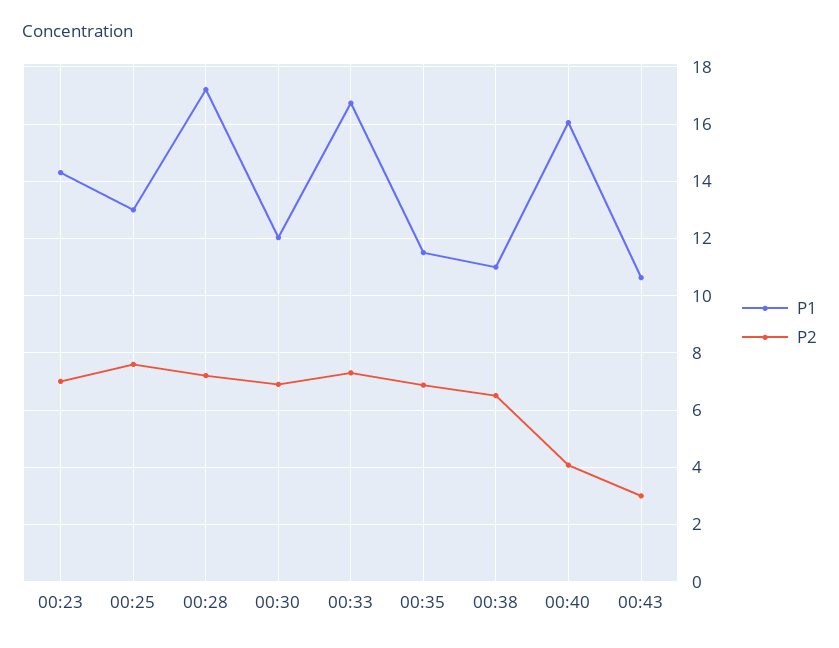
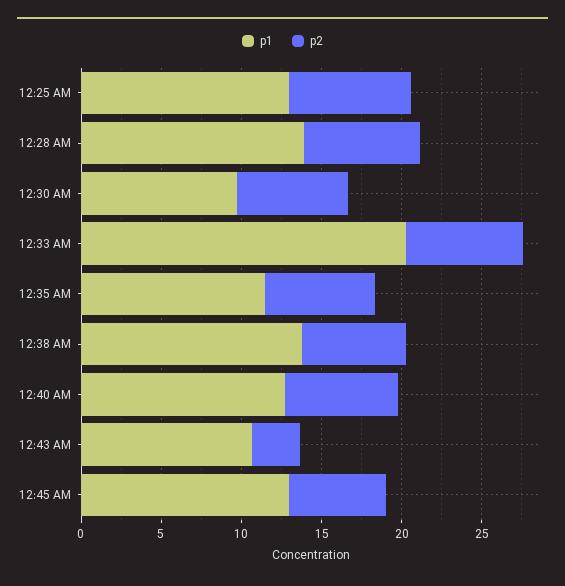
P1, 00:23: 14.25 -> none
P2, 00:23: 7 -> none
P1, 00:28: 17.25 -> 14
P1, 00:30: 12 -> 10
P1, 00:33: 16.75 -> 20
P1, 00:38: 11 -> 14
P1, 00:40: 16 -> 13
P2, 00:40: 4 -> 7
P1, 12:45 AM: none -> 13
P2, 12:45 AM: none -> 6

